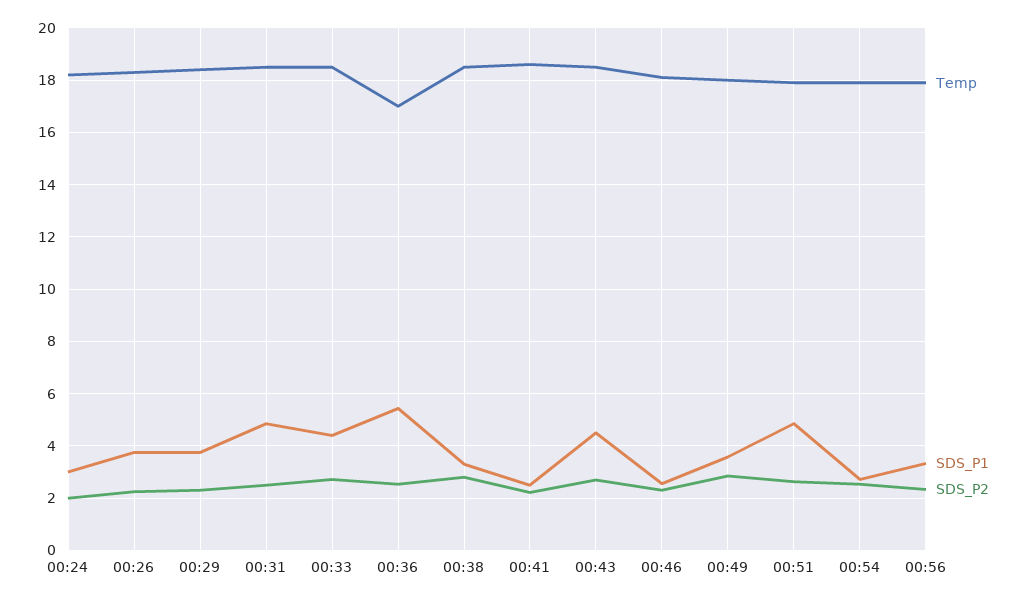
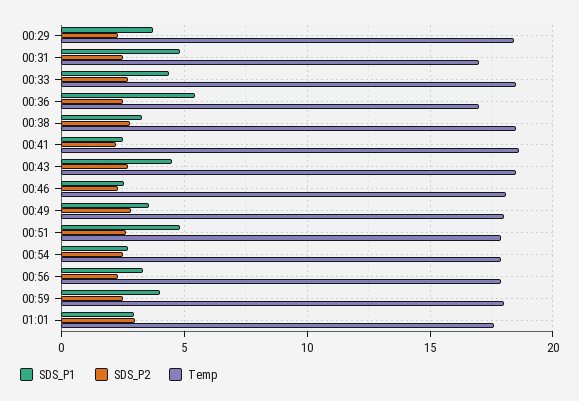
Temp, 00:24: 18.25 -> none
SDS_P1, 00:24: 3 -> none
SDS_P2, 00:24: 2 -> none
Temp, 00:26: 18.25 -> none
SDS_P1, 00:26: 3.75 -> none
SDS_P2, 00:26: 2.25 -> none
Temp, 00:31: 18.5 -> 17
SDS_P1, 00:59: none -> 4
SDS_P2, 00:59: none -> 2.5
Temp, 00:59: none -> 18
SDS_P1, 01:01: none -> 3
SDS_P2, 01:01: none -> 3
Temp, 01:01: none -> 17.5

